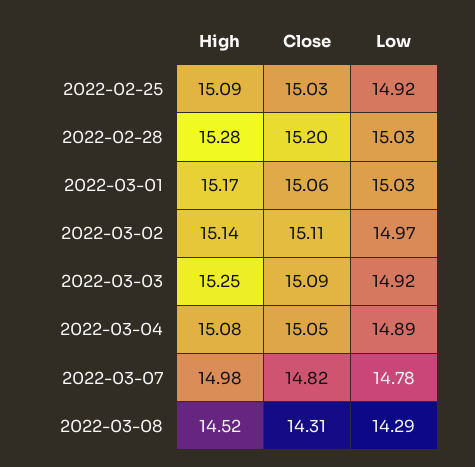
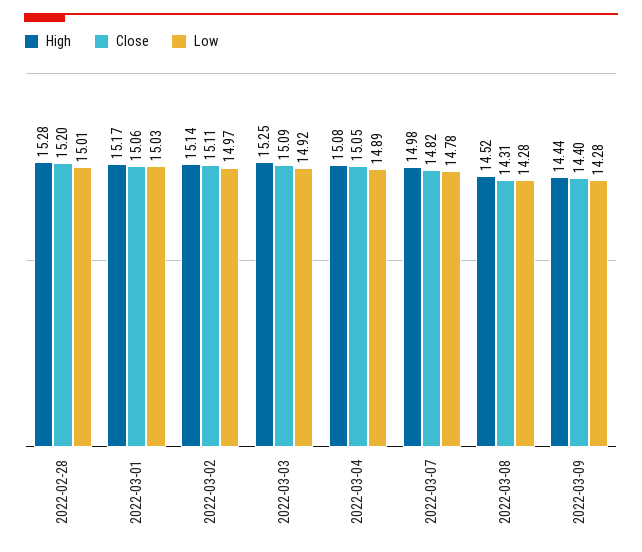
High, 2022-02-25: 15.09 -> none
Close, 2022-02-25: 15.03 -> none
Low, 2022-02-25: 14.92 -> none
Low, 2022-02-28: 15.03 -> 15.01
Low, 2022-03-08: 14.29 -> 14.28
High, 2022-03-09: none -> 14.44
Close, 2022-03-09: none -> 14.4
Low, 2022-03-09: none -> 14.28

